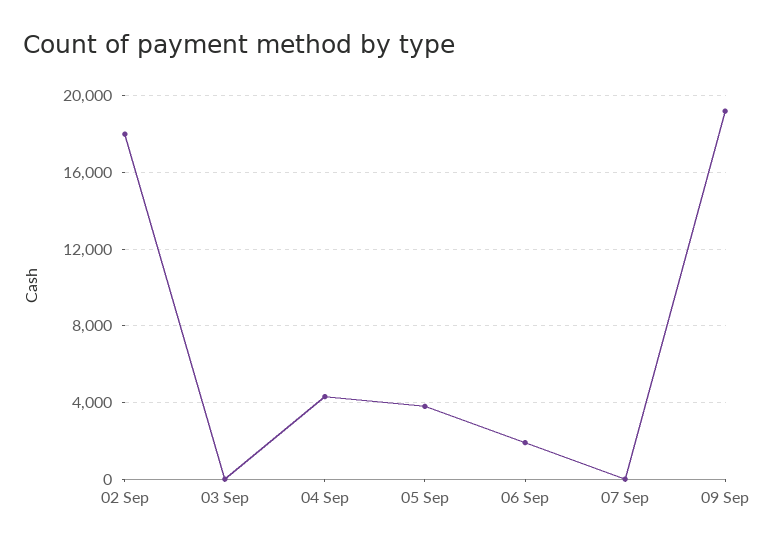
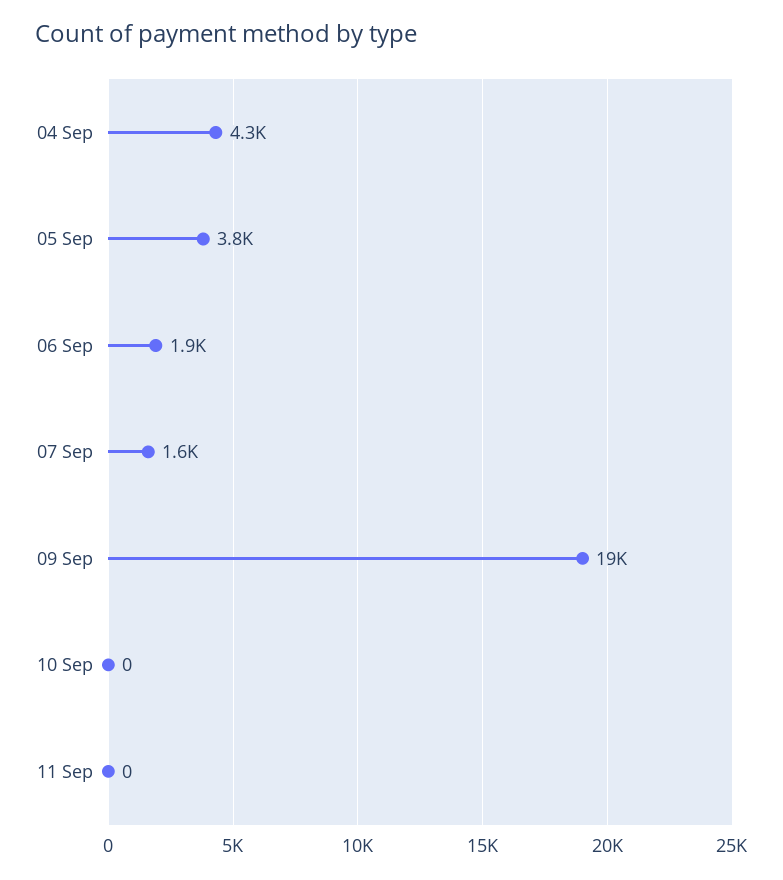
02 Sep: 18000 -> none
03 Sep: 0 -> none
07 Sep: 0 -> 1600
10 Sep: none -> 0
11 Sep: none -> 0

